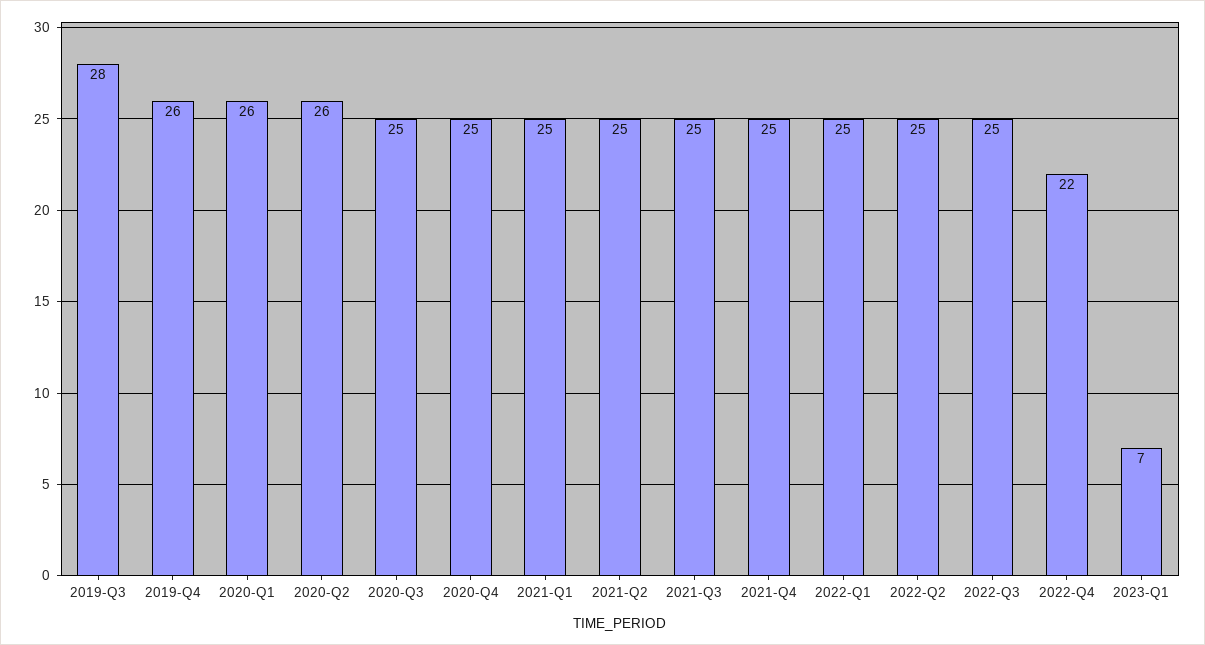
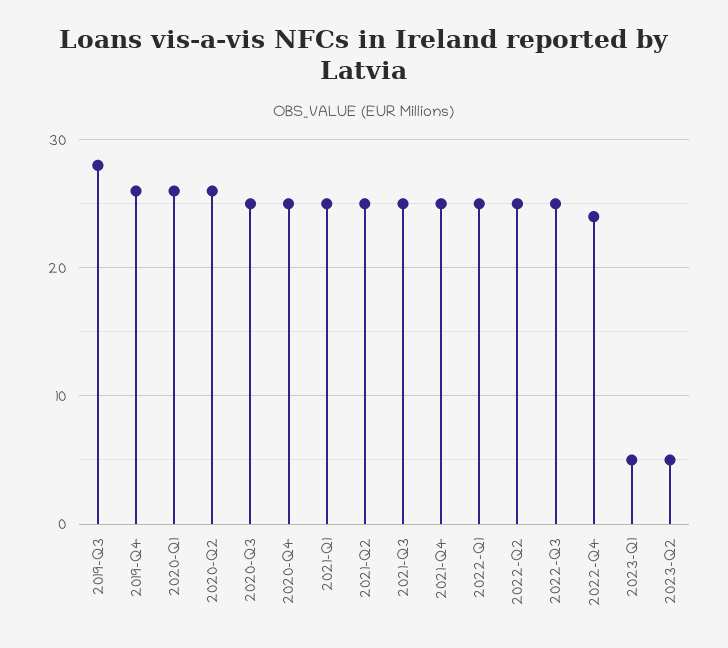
2022-Q4: 22 -> 24
2023-Q1: 7 -> 5
2023-Q2: none -> 5

